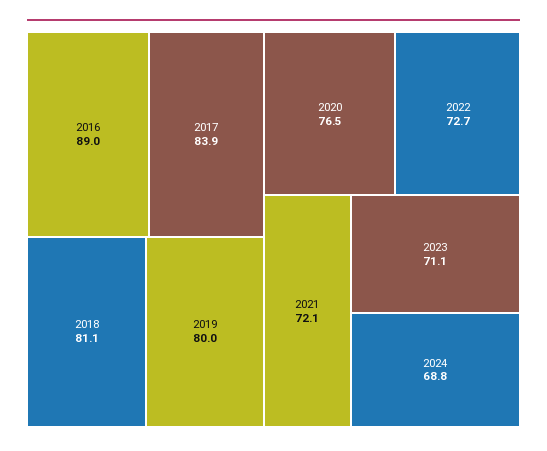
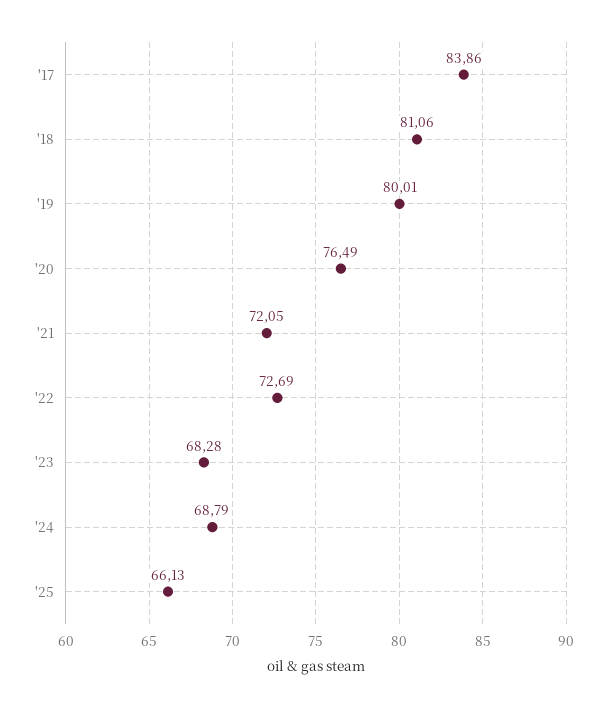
2016: 89 -> none
2023: 71.1 -> 68.28
'25: none -> 66.13

